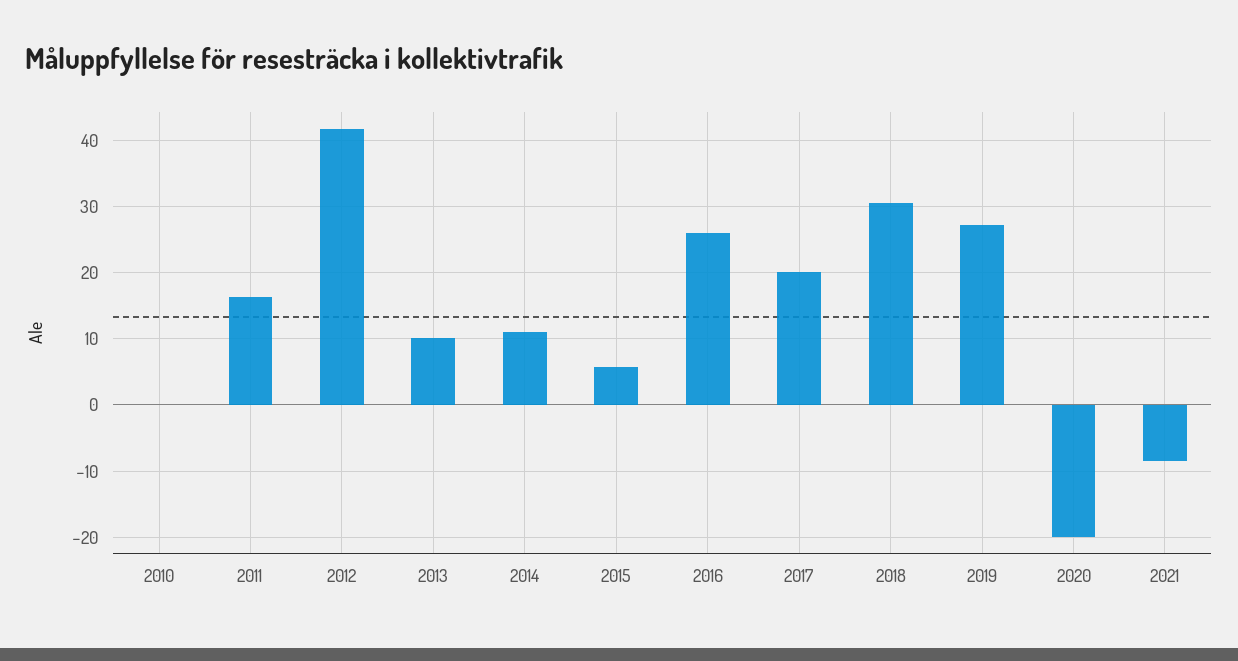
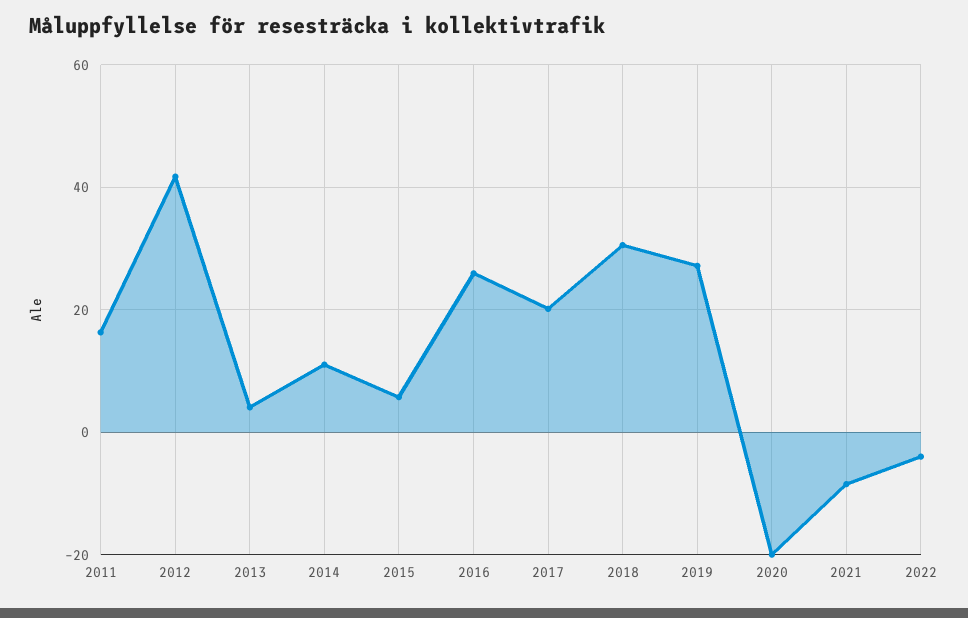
2010: 0 -> none
2013: 10 -> 4
2022: none -> -4

